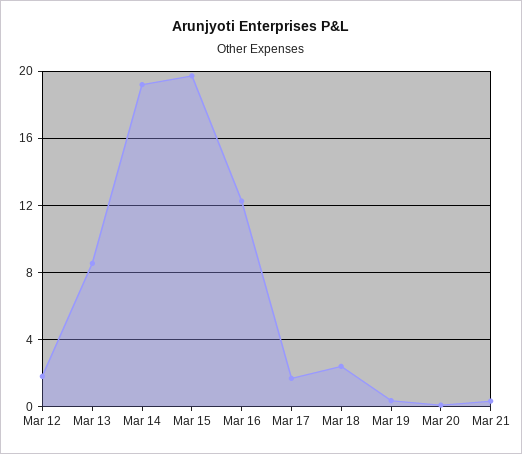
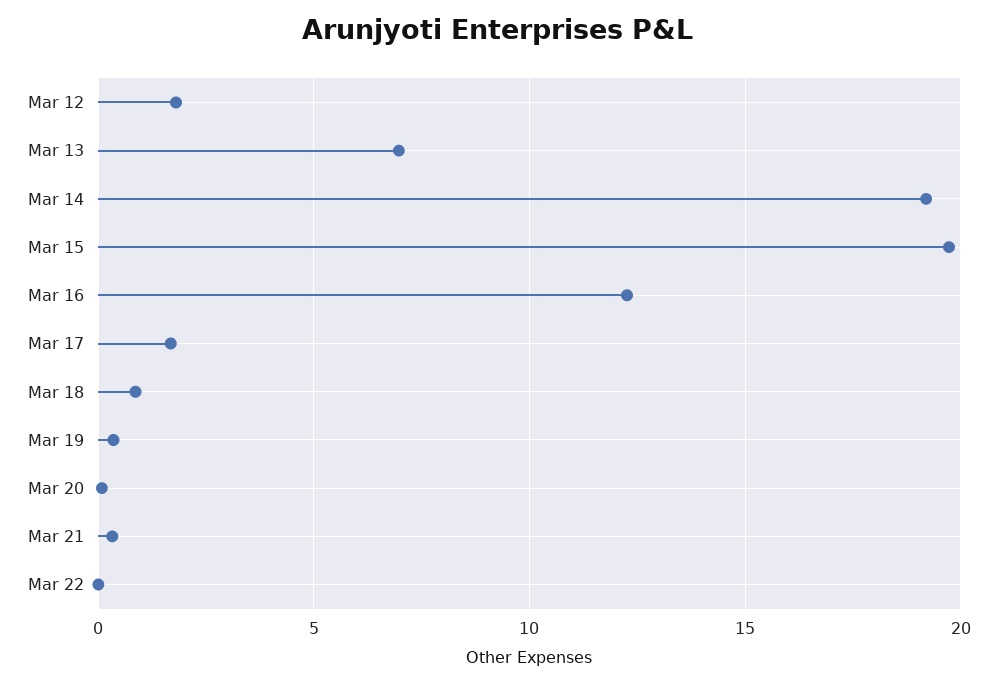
Mar 13: 8.5 -> 7
Mar 18: 2.5 -> 1
Mar 22: none -> 0

